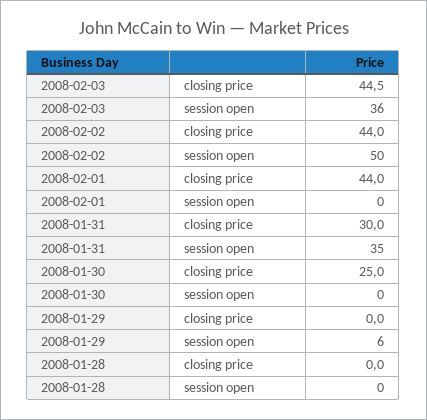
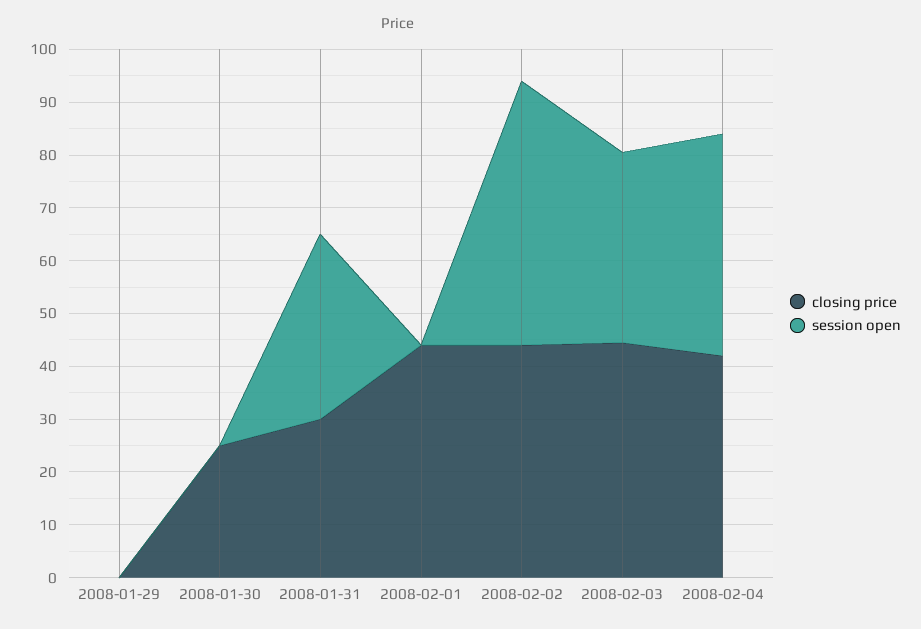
session open, 2008-01-29: 6 -> 0
closing price, 2008-01-28: 0 -> none
session open, 2008-01-28: 0 -> none
closing price, 2008-02-04: none -> 42
session open, 2008-02-04: none -> 42

